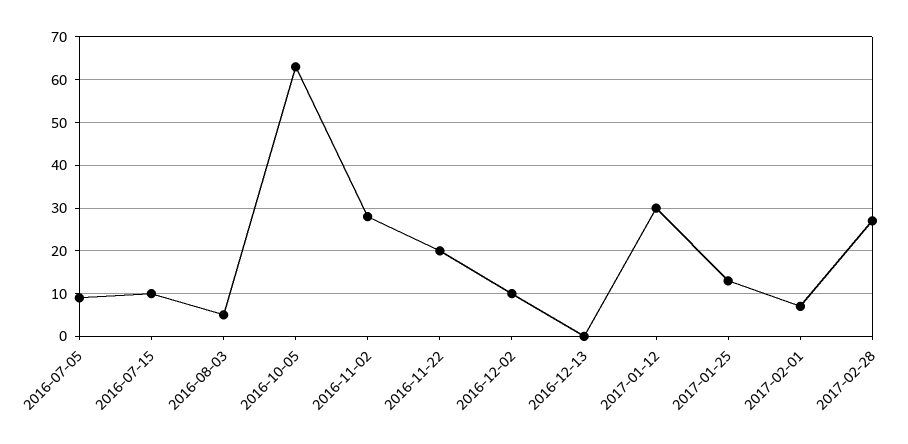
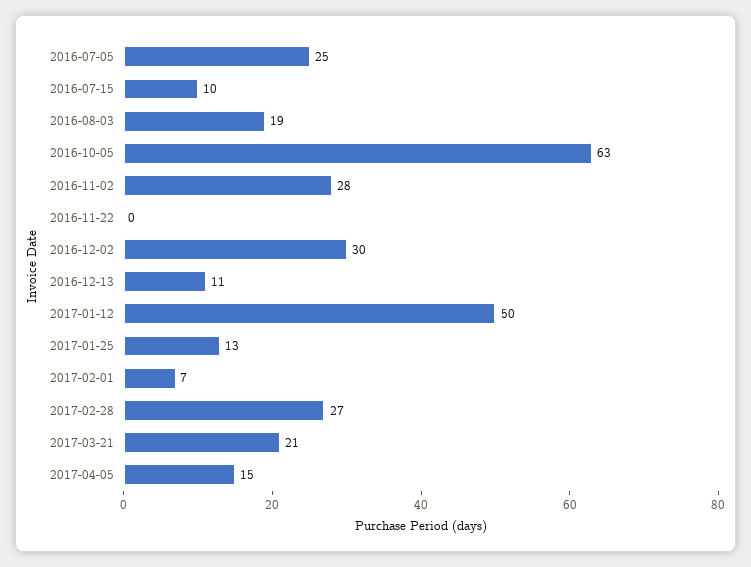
2016-07-05: 10 -> 25
2016-08-03: 5 -> 19
2016-11-22: 20 -> 0
2016-12-02: 10 -> 30
2016-12-13: 0 -> 11
2017-01-12: 30 -> 50
2017-03-21: none -> 21
2017-04-05: none -> 15

